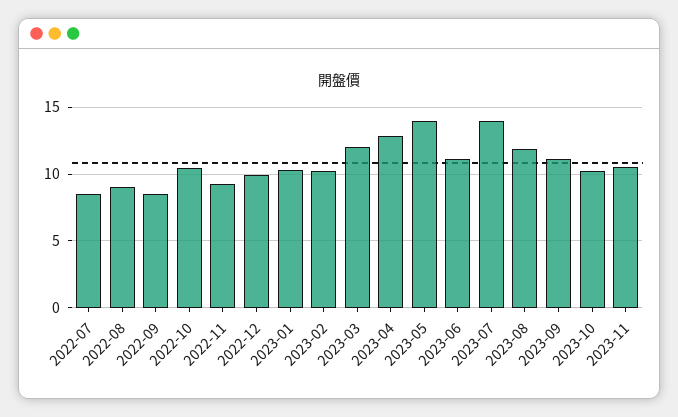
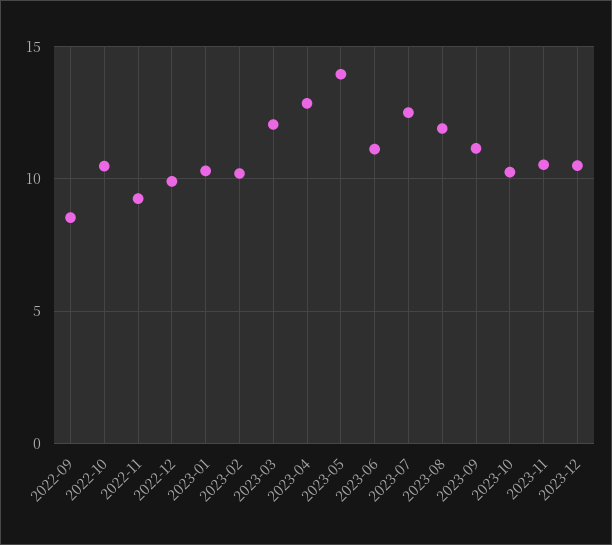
2022-07: 8.5 -> none
2022-08: 9 -> none
2023-07: 14 -> 12.5
2023-12: none -> 10.5

